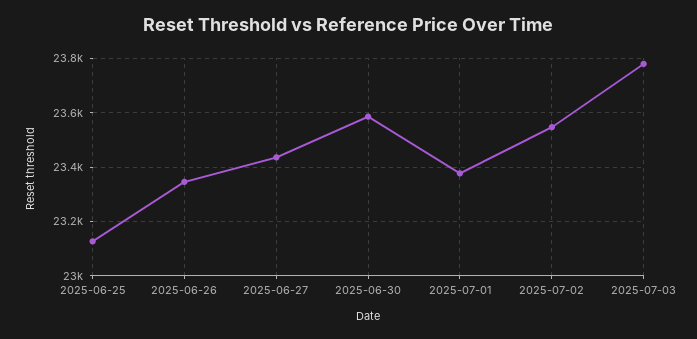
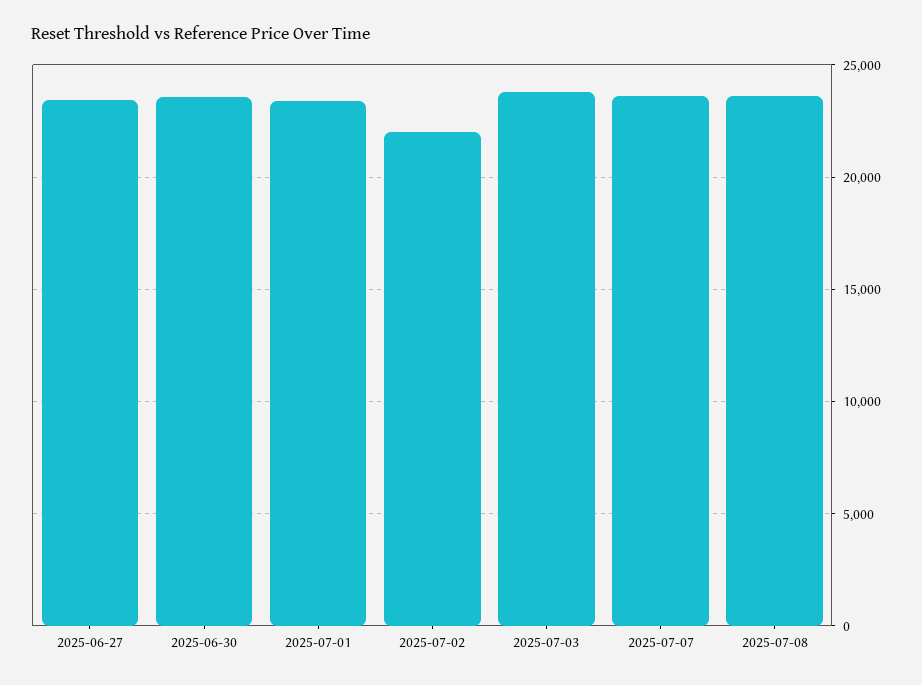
2025-06-25: 23125 -> none
2025-06-26: 23350 -> none
2025-07-02: 23550 -> 22000
2025-07-07: none -> 23500
2025-07-08: none -> 23500

